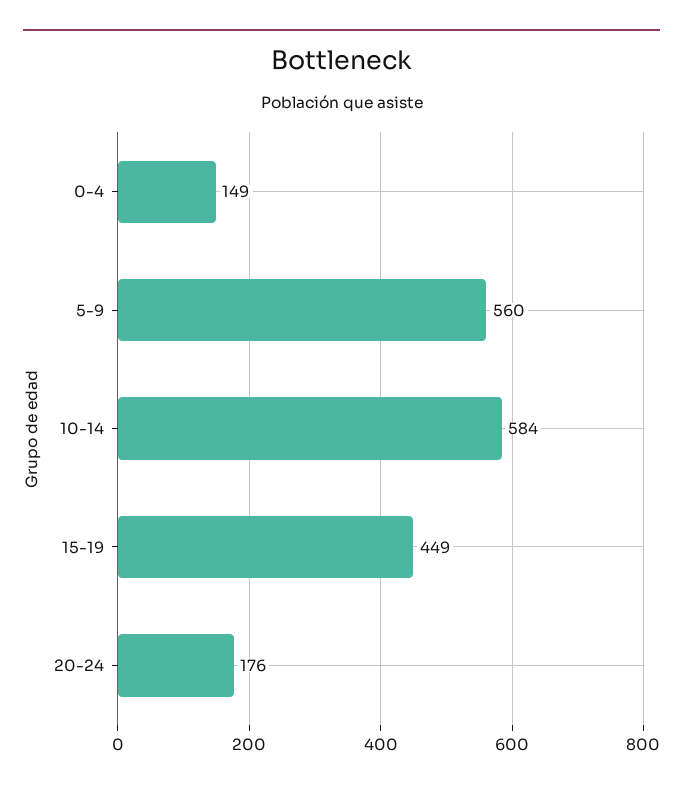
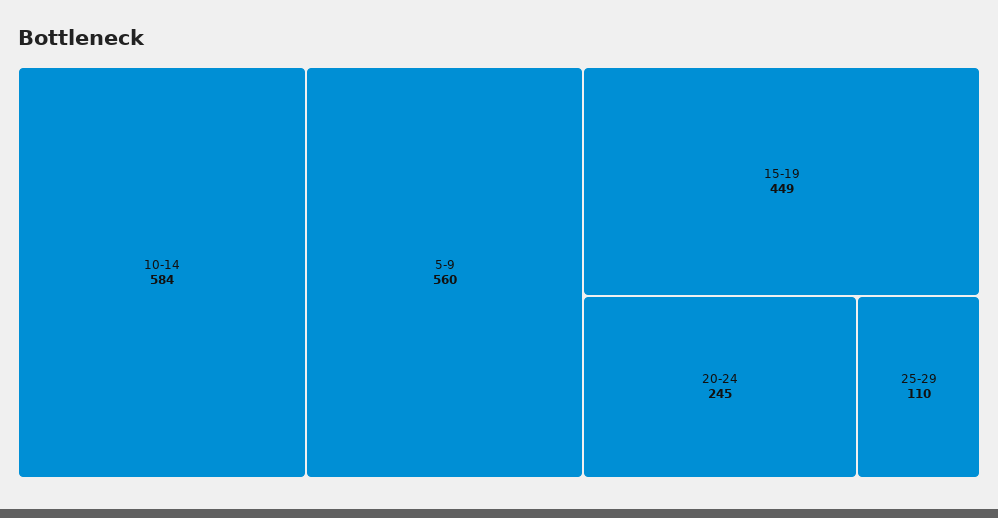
0-4: 149 -> none
20-24: 176 -> 245
25-29: none -> 110

